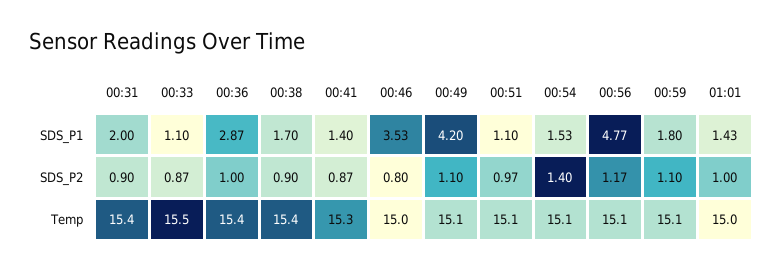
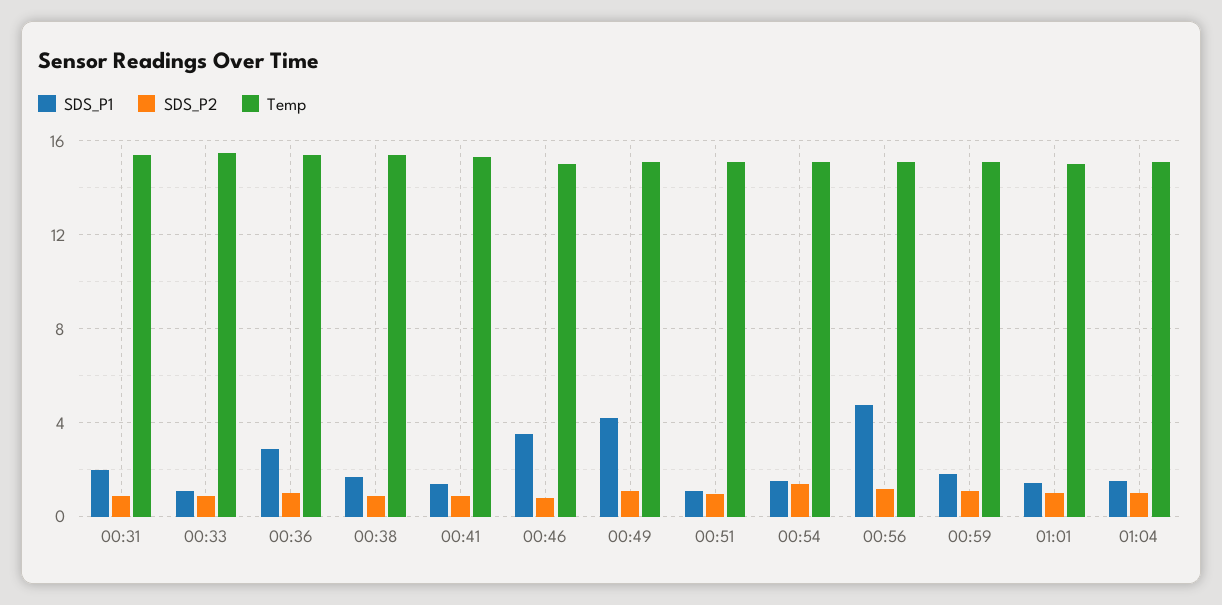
SDS_P1, 01:04: none -> 1.5
SDS_P2, 01:04: none -> 1
Temp, 01:04: none -> 15

